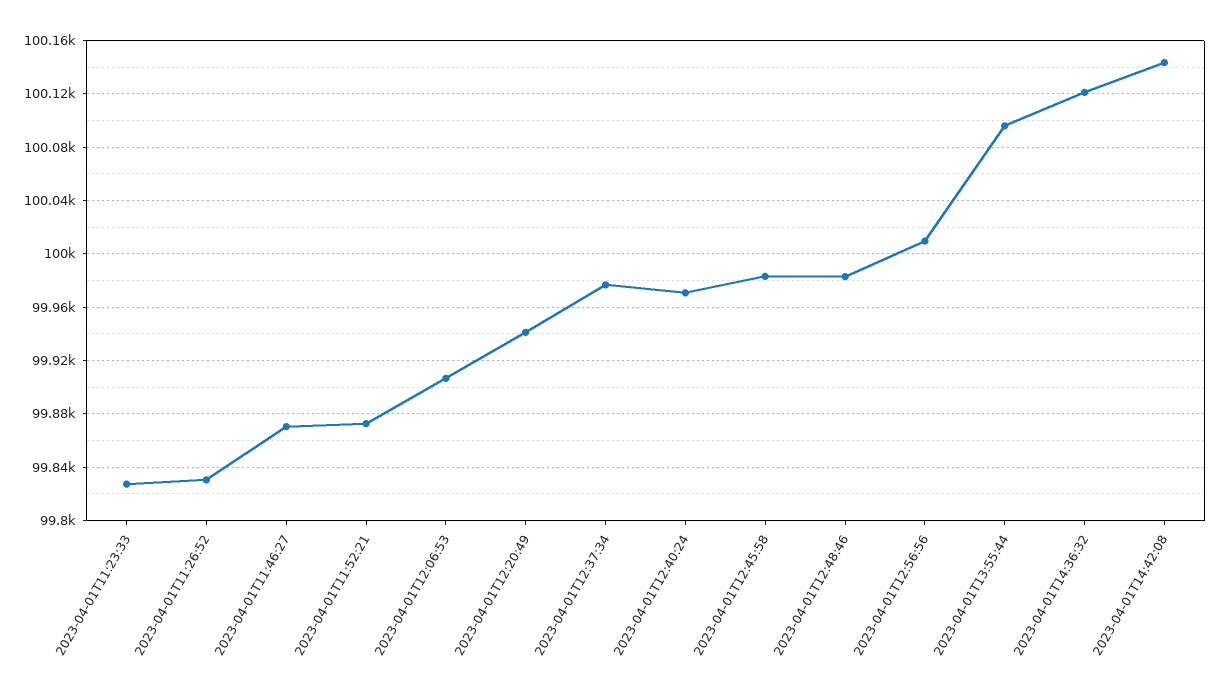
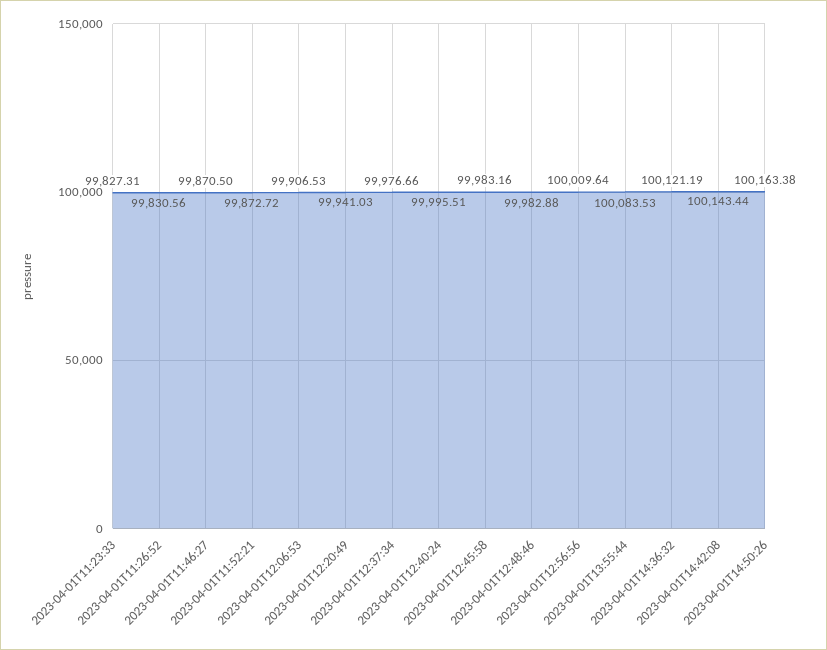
2023-04-01T12:40:24: 99970 -> 99995.51
2023-04-01T13:55:44: 100095 -> 100083.53
2023-04-01T14:50:26: none -> 100163.38

